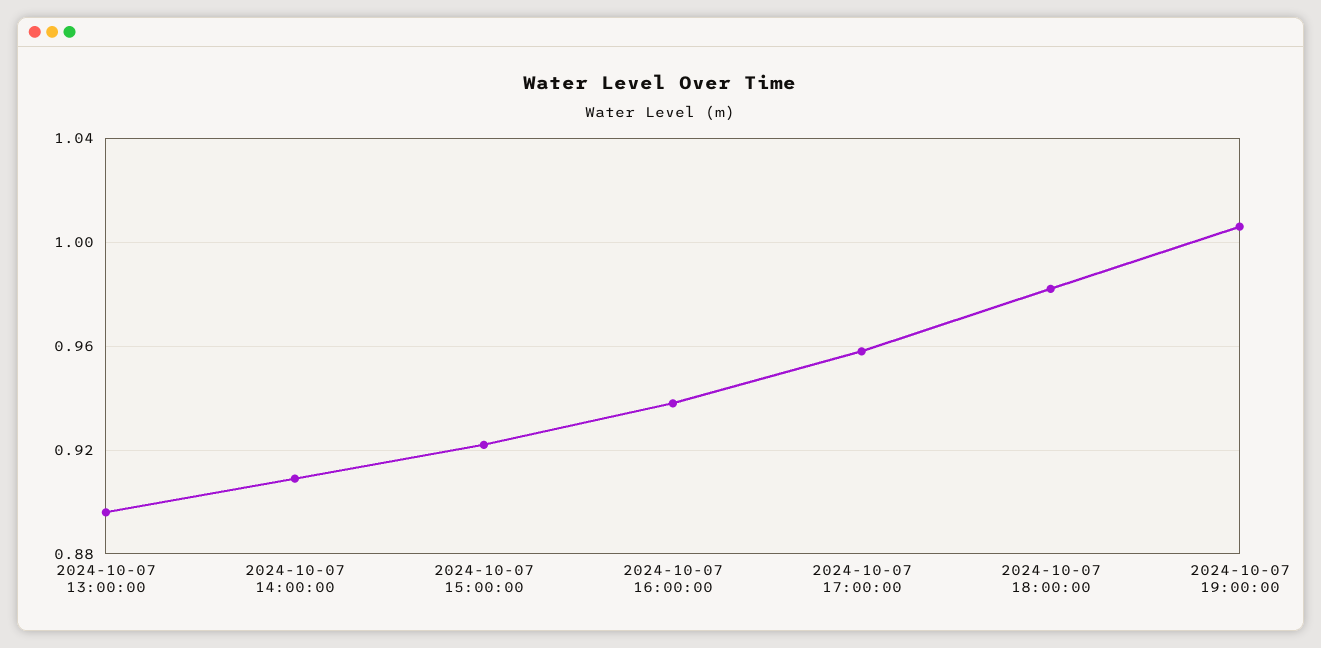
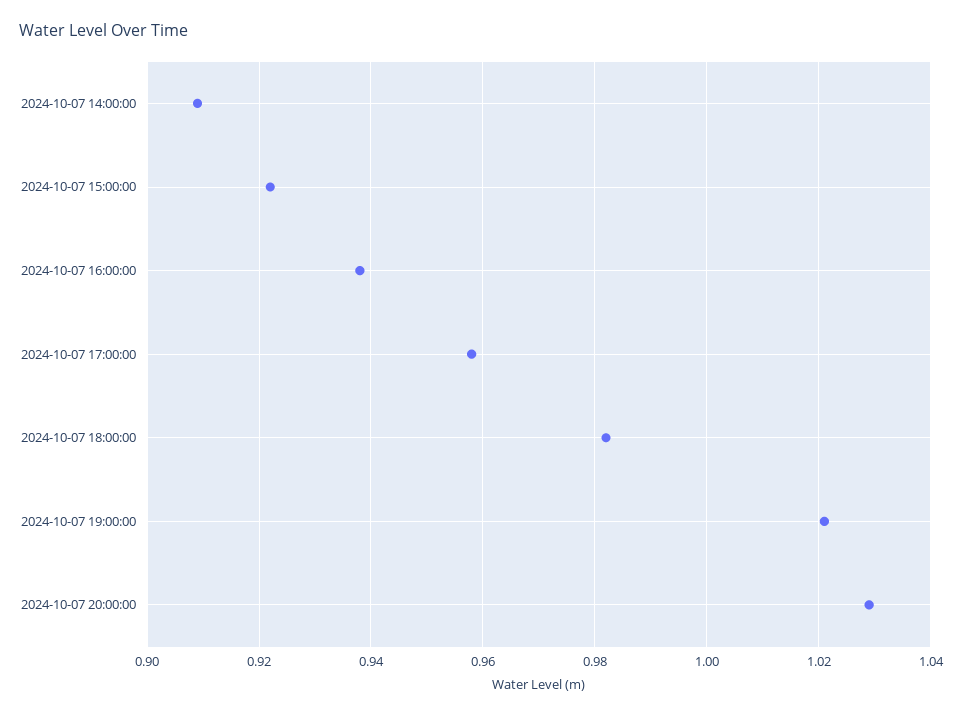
2024-10-07 13:00:00: 0.895 -> none
2024-10-07 19:00:00: 1.005 -> 1.02
2024-10-07 20:00:00: none -> 1.03

